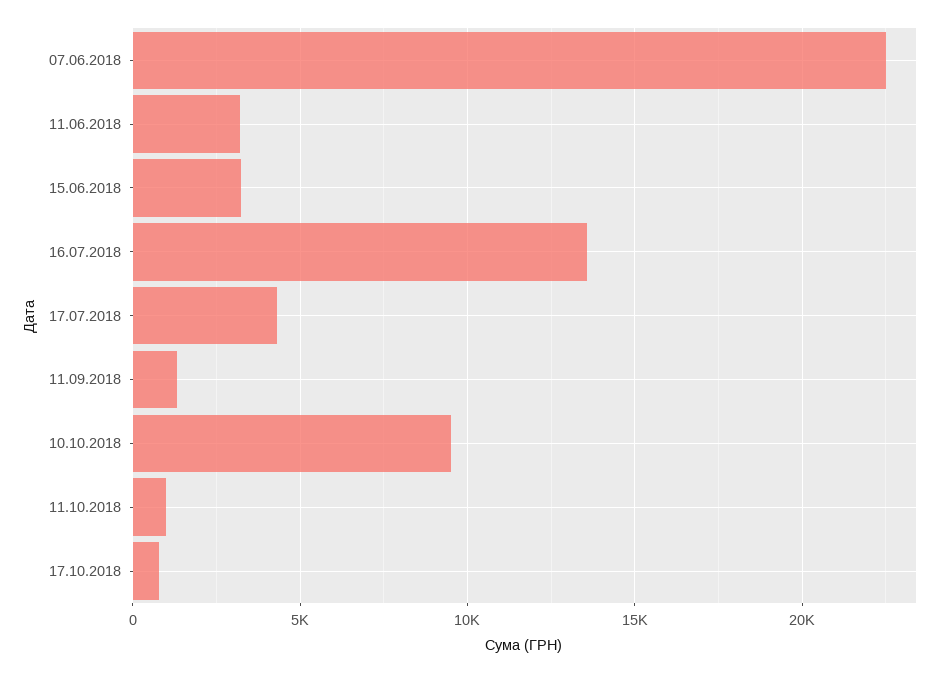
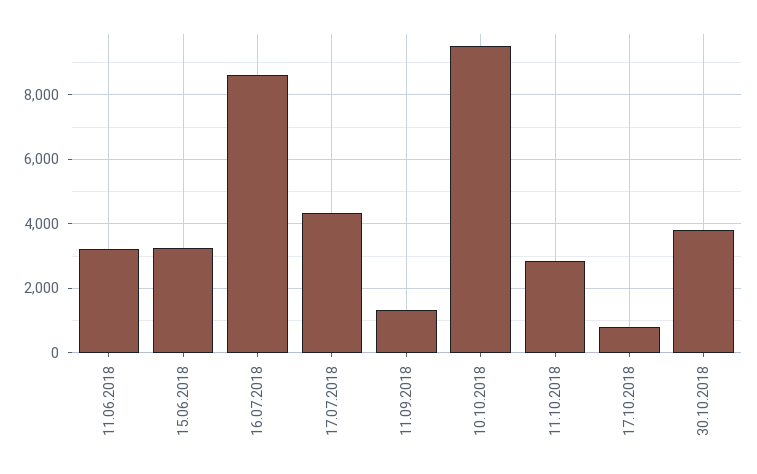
07.06.2018: 22500 -> none
16.07.2018: 13500 -> 8600
11.10.2018: 1000 -> 2800
30.10.2018: none -> 3800

